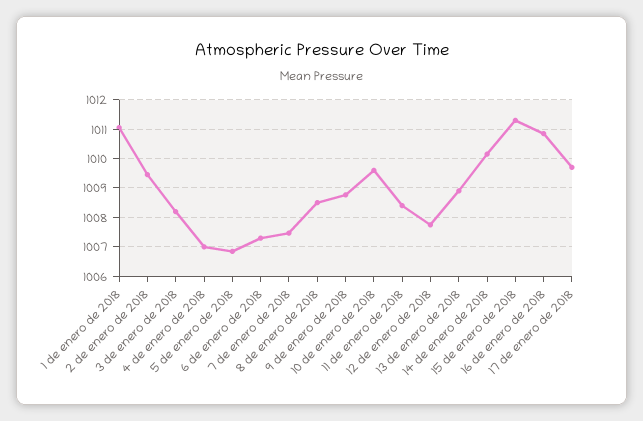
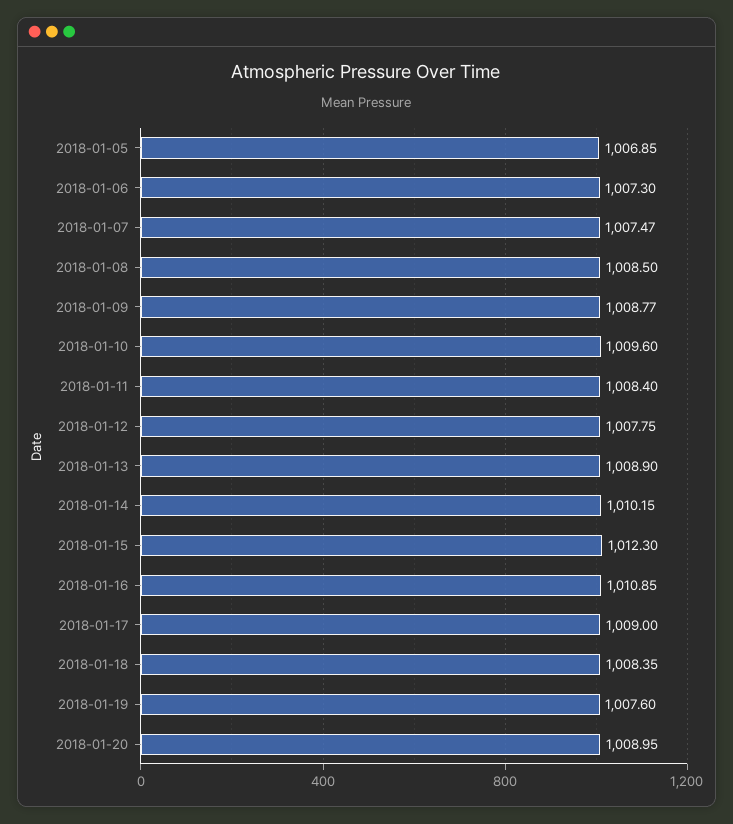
1 de enero de 2018: 1011 -> none
2 de enero de 2018: 1009.5 -> none
3 de enero de 2018: 1008.25 -> none
4 de enero de 2018: 1007 -> none
15 de enero de 2018: 1011.25 -> 1012.3
17 de enero de 2018: 1009.75 -> 1009
2018-01-18: none -> 1008.35
2018-01-19: none -> 1007.6
2018-01-20: none -> 1008.95

